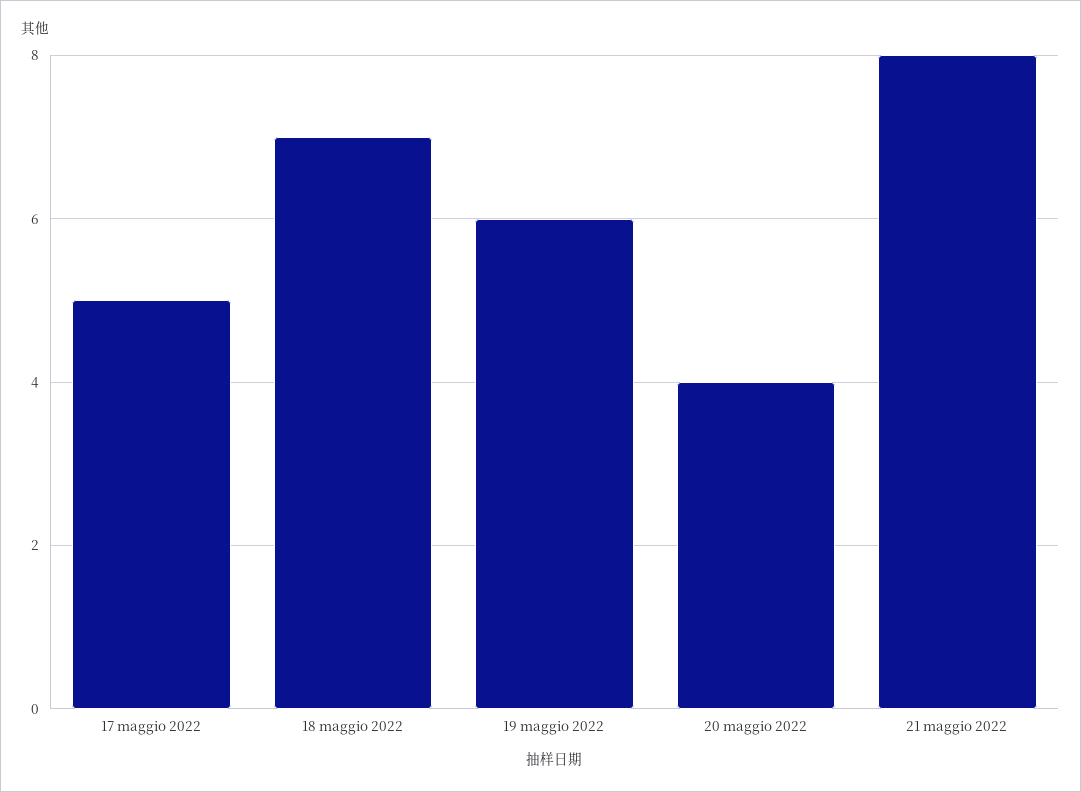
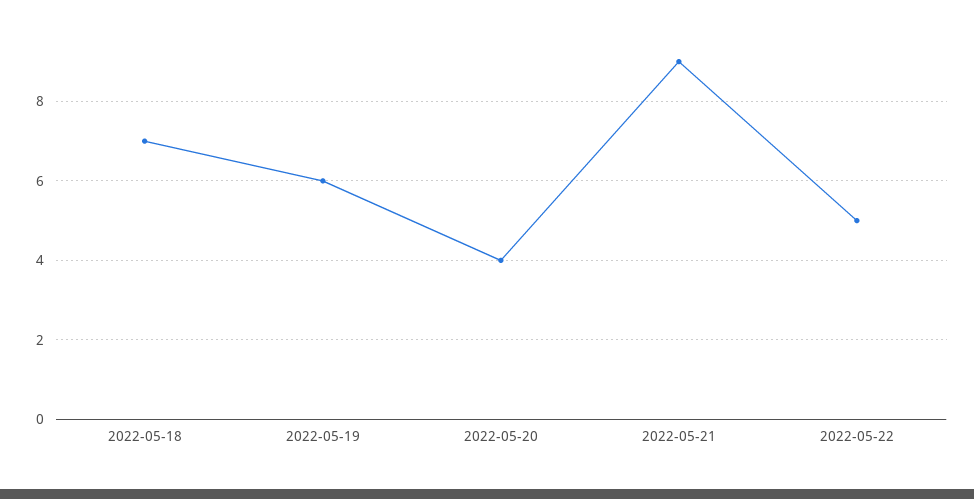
17 maggio 2022: 5 -> none
21 maggio 2022: 8 -> 9
2022-05-22: none -> 5

